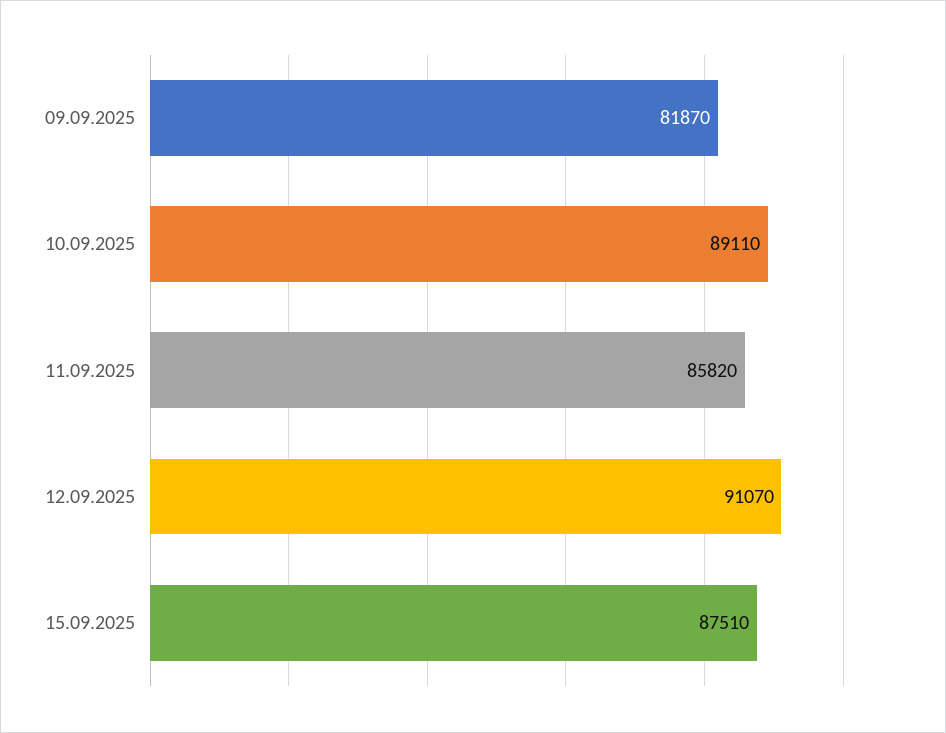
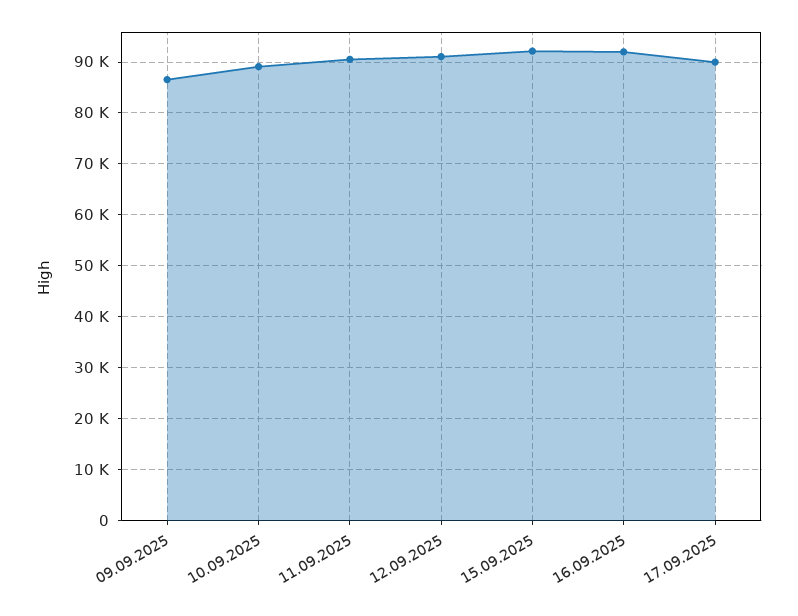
09.09.2025: 81870 -> 86000
11.09.2025: 85820 -> 90000
15.09.2025: 87510 -> 92000
16.09.2025: none -> 92000
17.09.2025: none -> 90000

